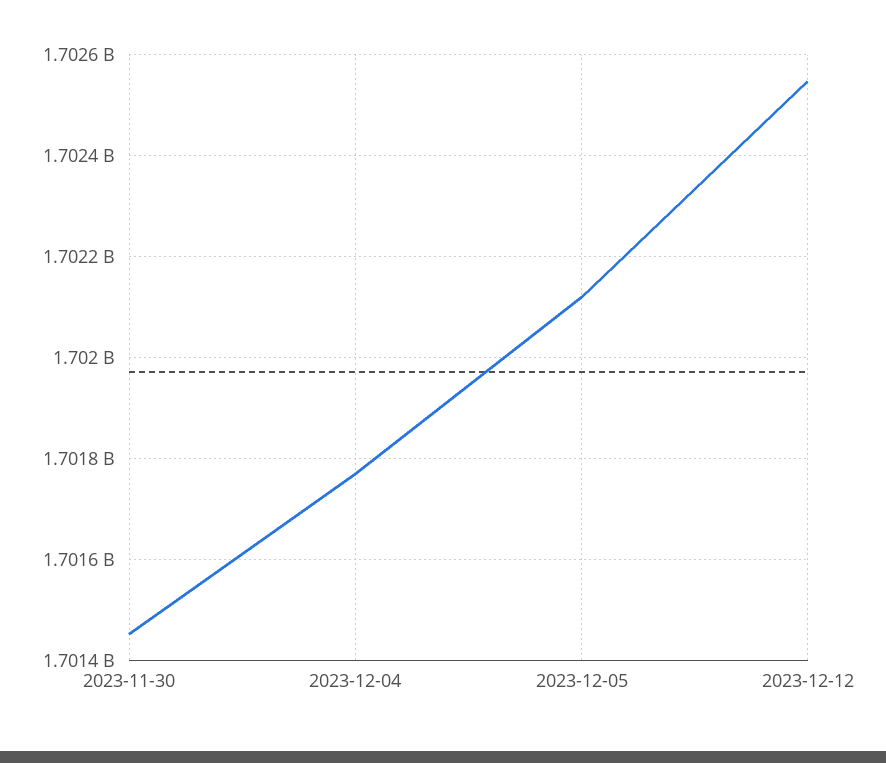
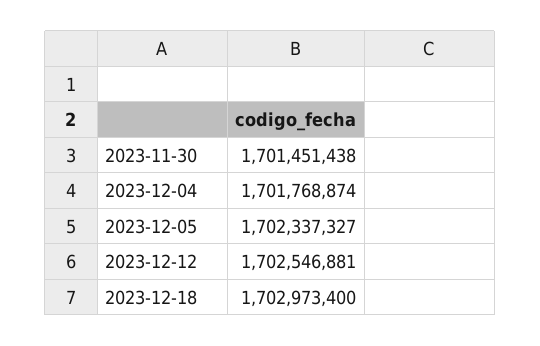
2023-12-05: 1702120000 -> 1702337327
2023-12-18: none -> 1702973400

